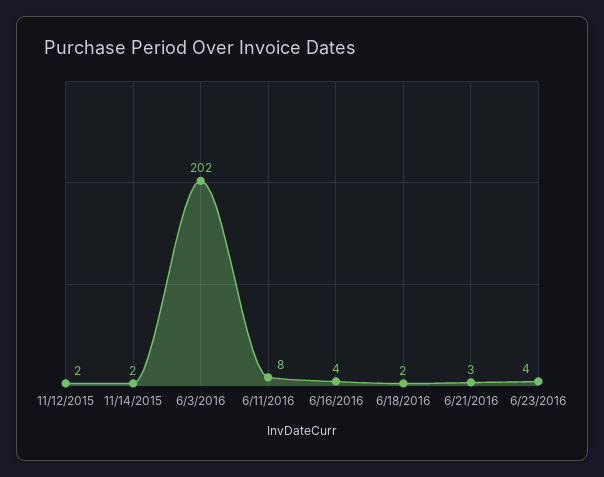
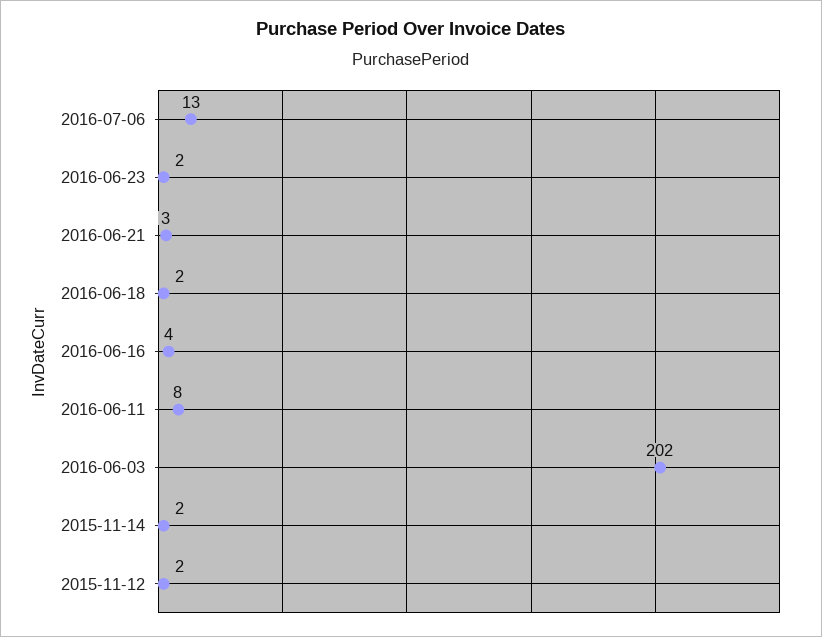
6/23/2016: 4 -> 2
2016-07-06: none -> 13

